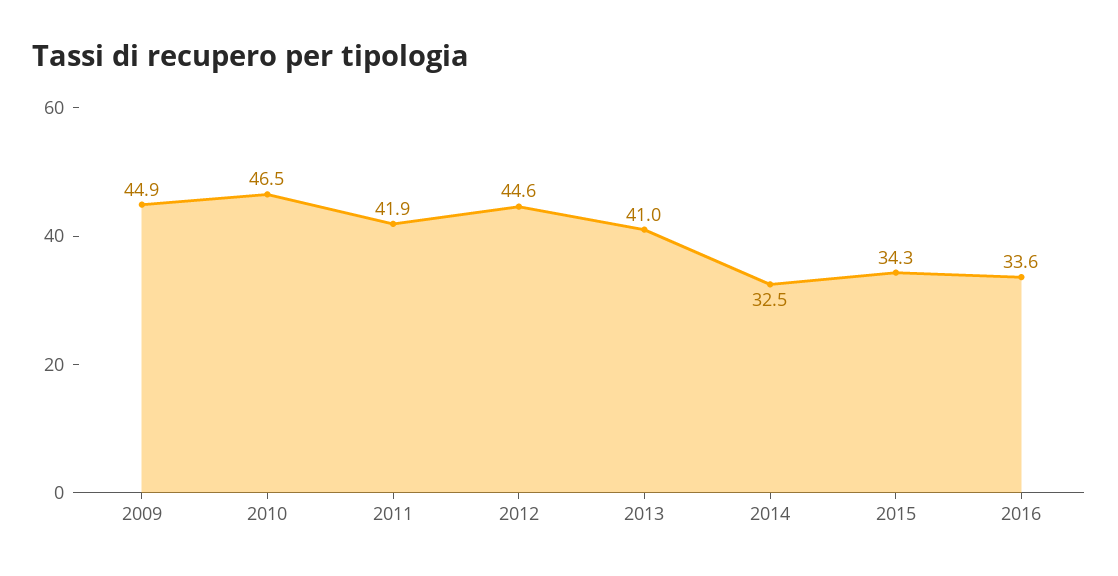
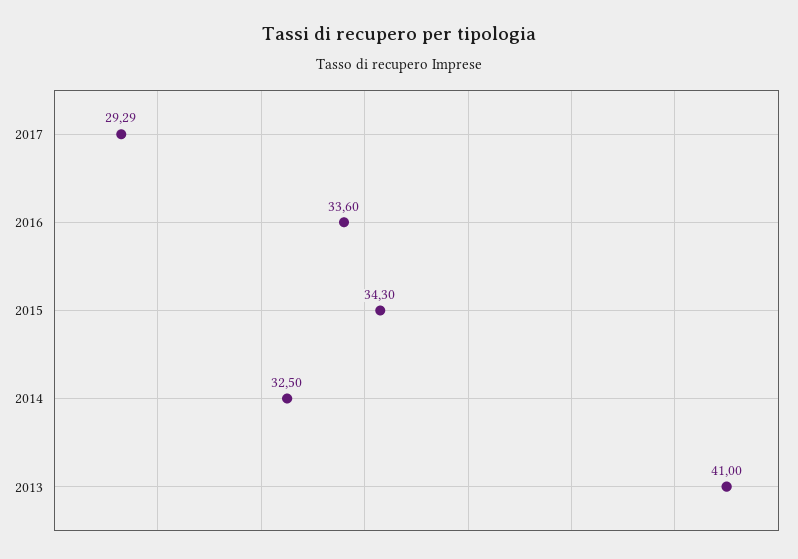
2009: 44.9 -> none
2010: 46.5 -> none
2011: 41.9 -> none
2012: 44.6 -> none
2017: none -> 29.29

